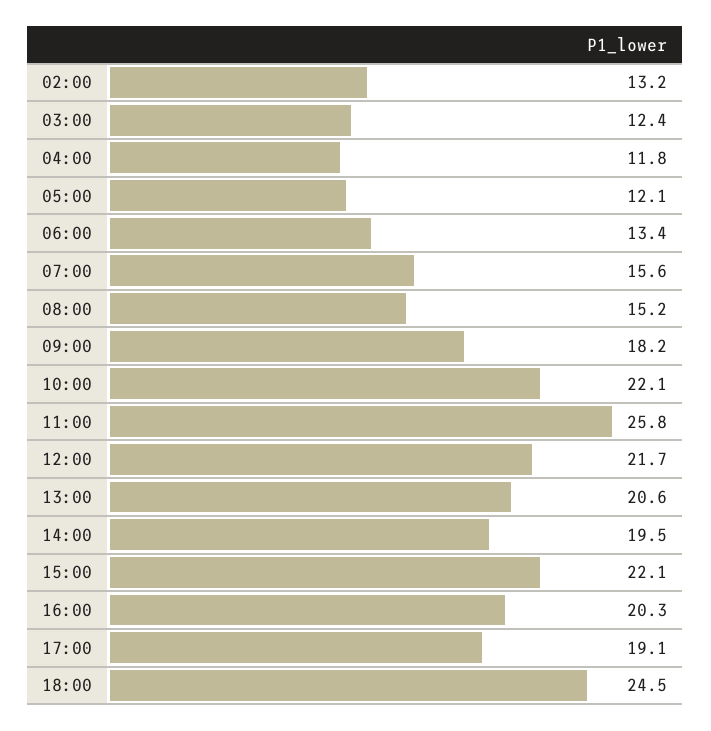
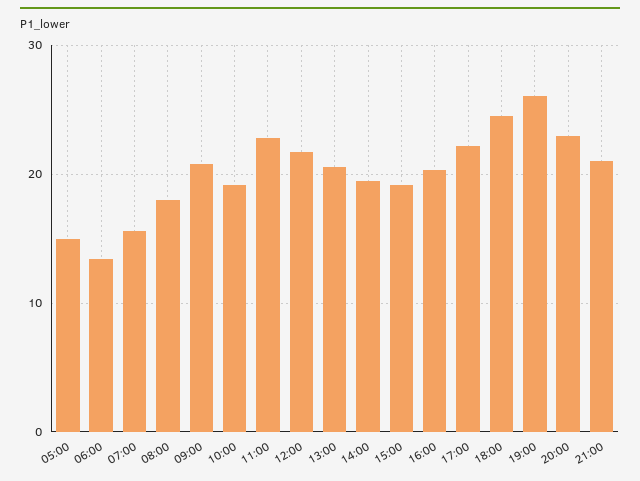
02:00: 13.2 -> none
03:00: 12.4 -> none
04:00: 11.8 -> none
05:00: 12.1 -> 15
08:00: 15.2 -> 18
09:00: 18.2 -> 21
10:00: 22.1 -> 19
11:00: 25.8 -> 23
15:00: 22.1 -> 19
17:00: 19.1 -> 22
19:00: none -> 26
20:00: none -> 23
21:00: none -> 21

